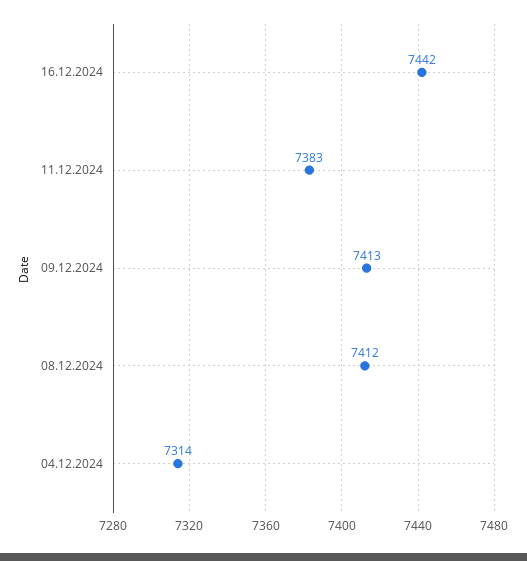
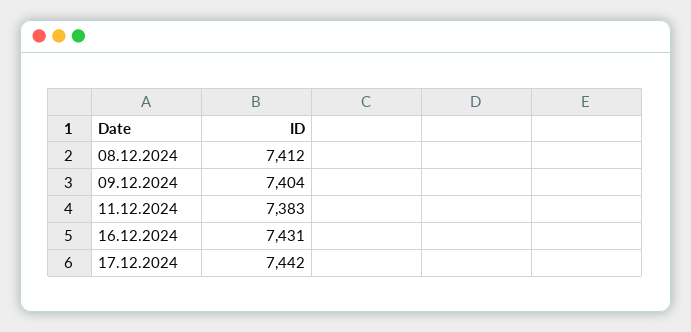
16.12.2024: 7442 -> 7431
09.12.2024: 7413 -> 7404
04.12.2024: 7314 -> none
17.12.2024: none -> 7442

